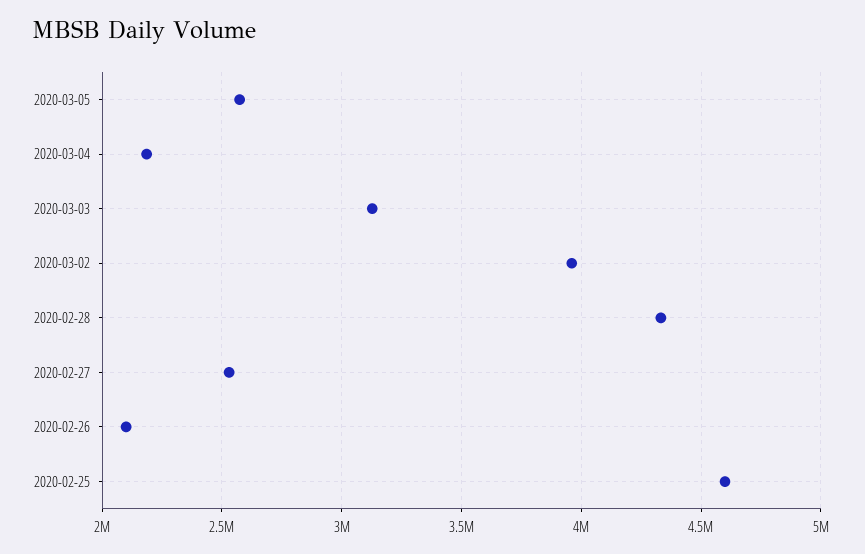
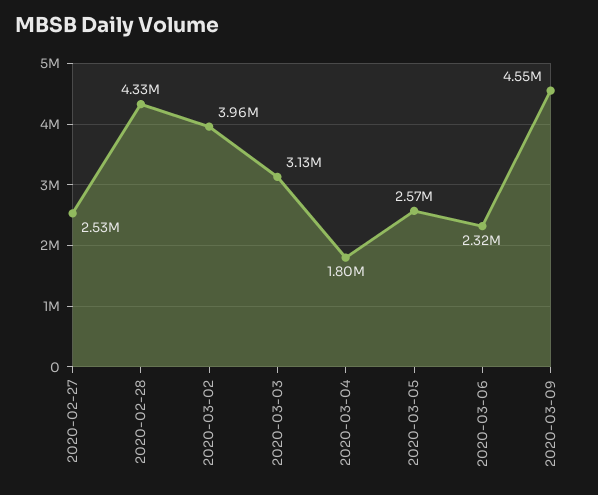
2020-03-04: 2200000 -> 1800000
2020-02-26: 2100000 -> none
2020-02-25: 4600000 -> none
2020-03-06: none -> 2320000
2020-03-09: none -> 4550000

